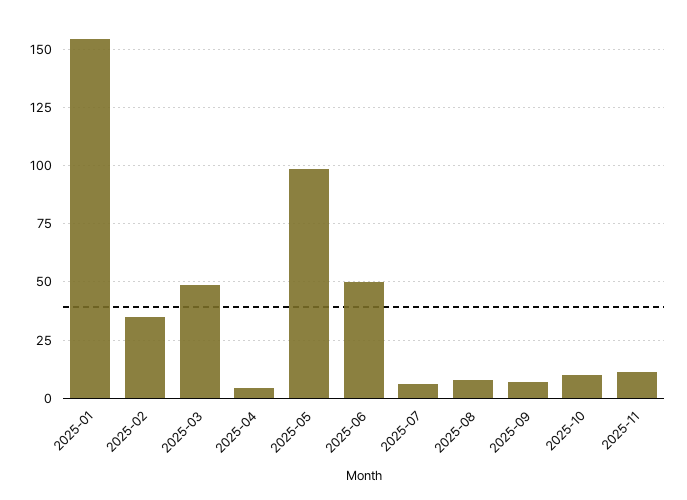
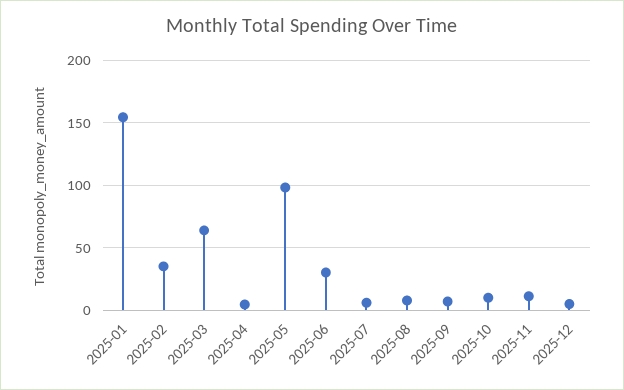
2025-03: 50 -> 65
2025-06: 50 -> 30
2025-12: none -> 5

